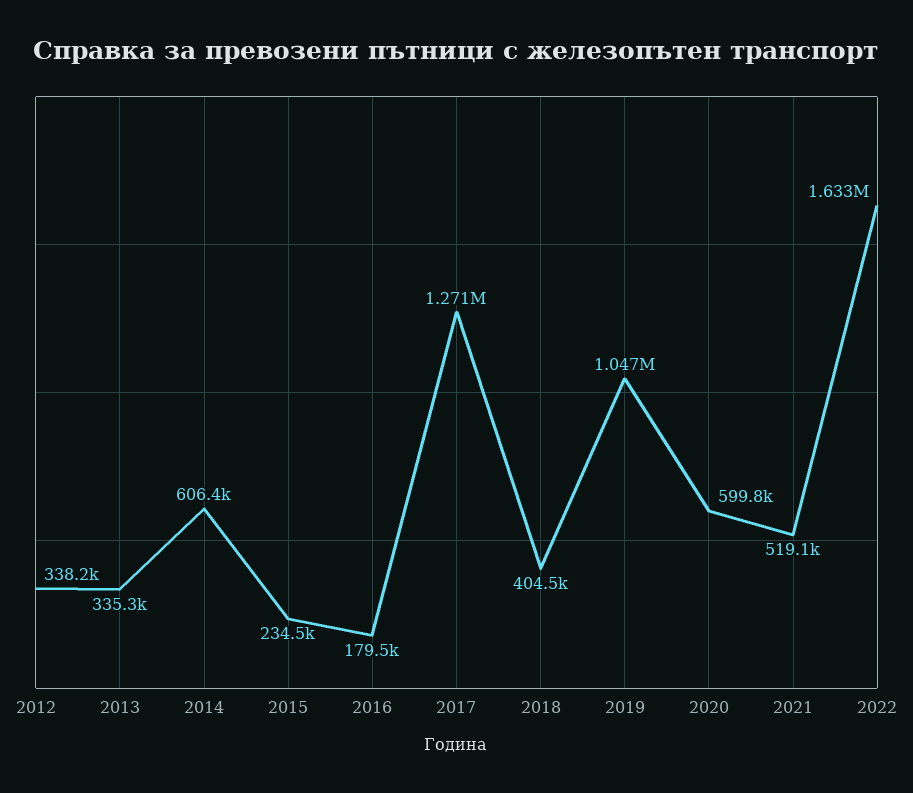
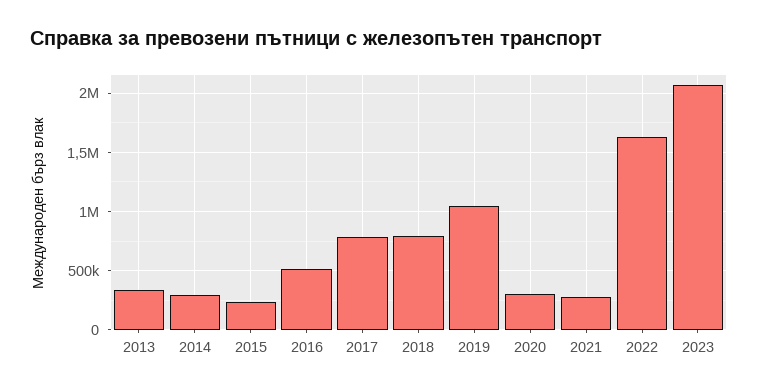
2012: 338200 -> none
2014: 606400 -> 300000
2016: 179500 -> 500000
2017: 1271000 -> 800000
2018: 404500 -> 800000
2020: 599800 -> 300000
2021: 519100 -> 300000
2023: none -> 2100000

